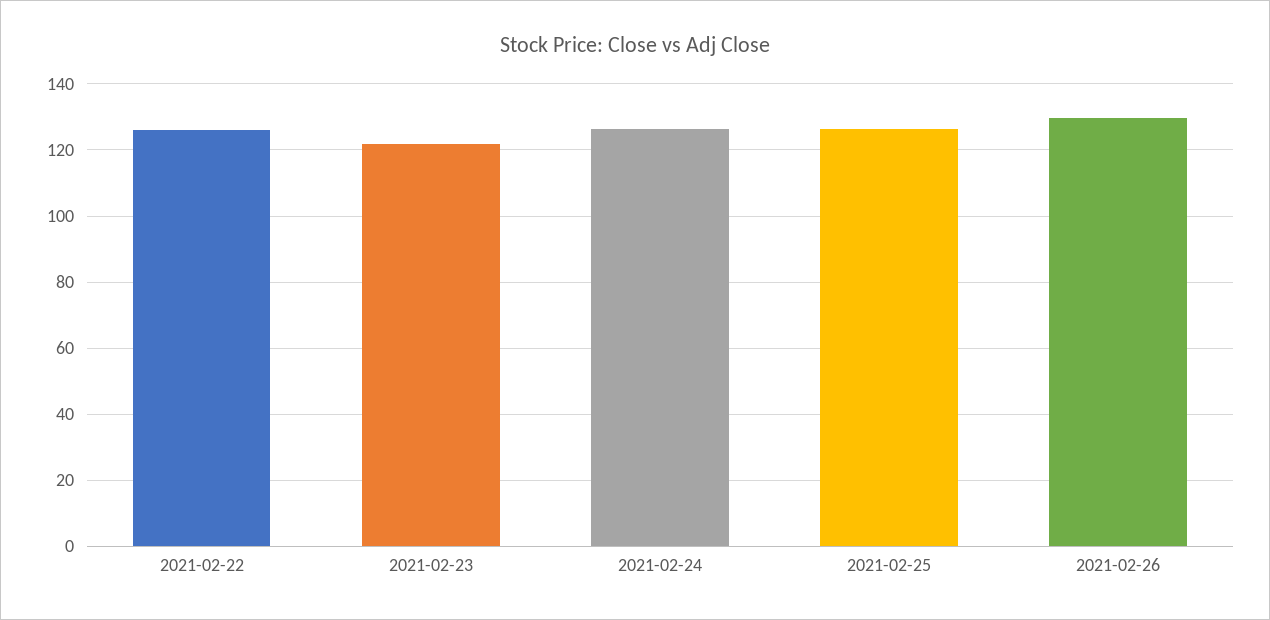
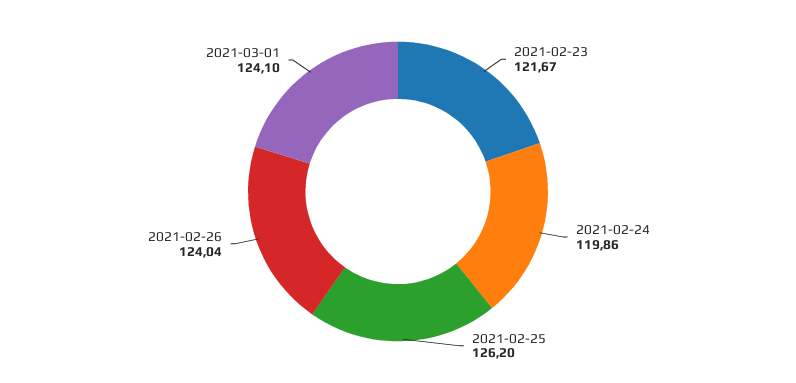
2021-02-22: 126 -> none
2021-02-24: 126 -> 119.86
2021-02-26: 130 -> 124.04
2021-03-01: none -> 124.1

